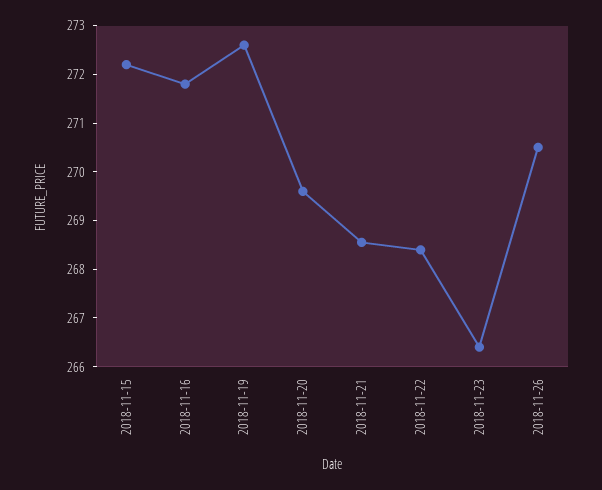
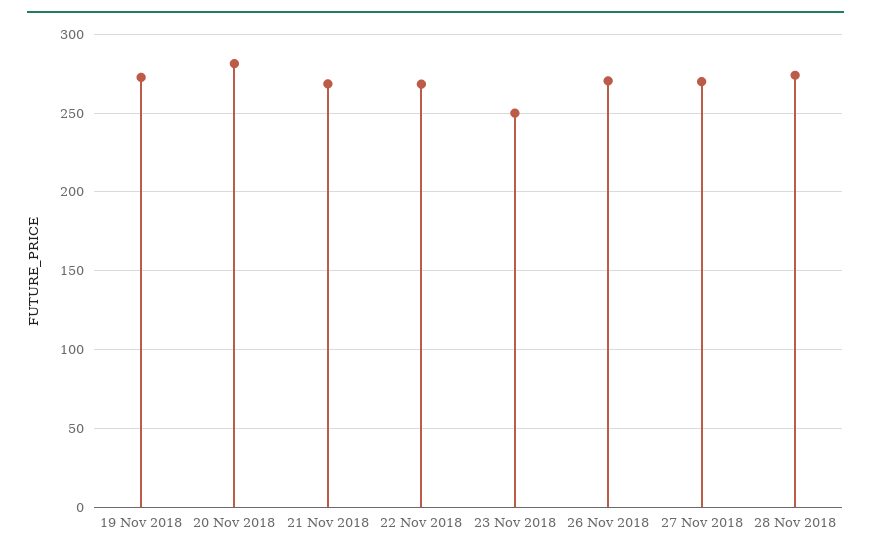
2018-11-15: 272.2 -> none
2018-11-16: 271.8 -> none
2018-11-20: 269.6 -> 280
2018-11-23: 266.4 -> 250
27 Nov 2018: none -> 270
28 Nov 2018: none -> 275

